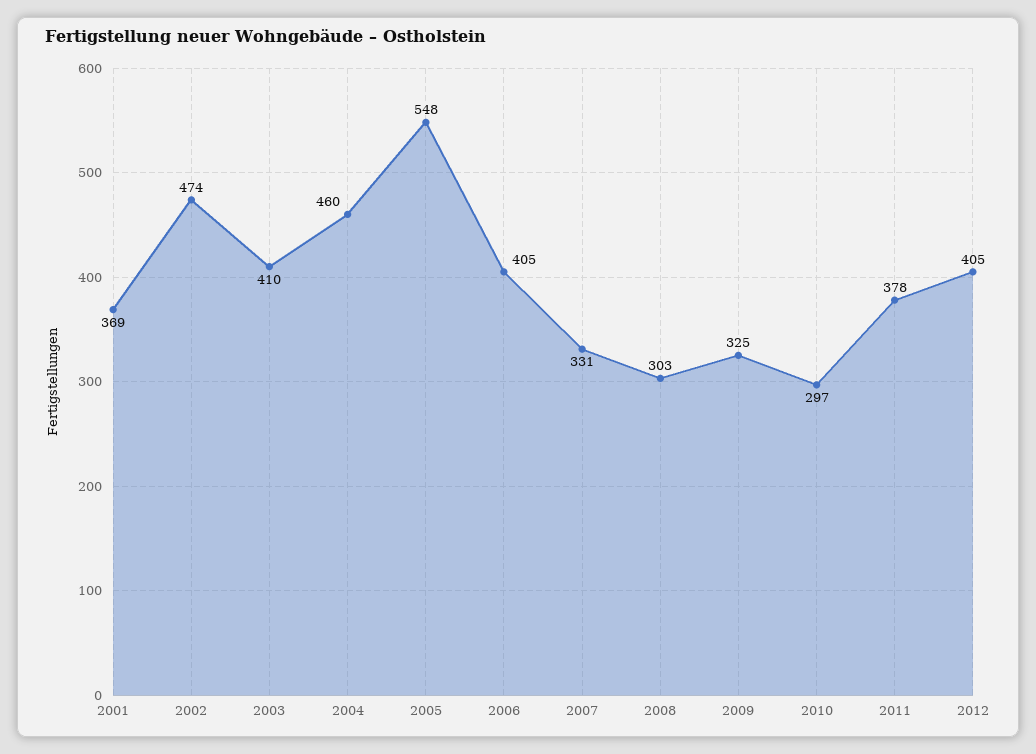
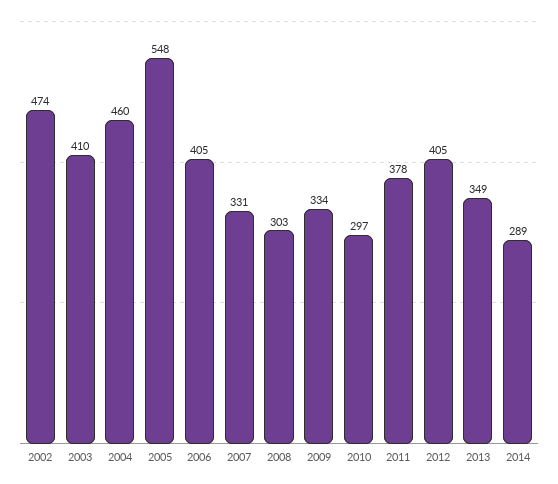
2001: 369 -> none
2009: 325 -> 334
2013: none -> 349
2014: none -> 289

